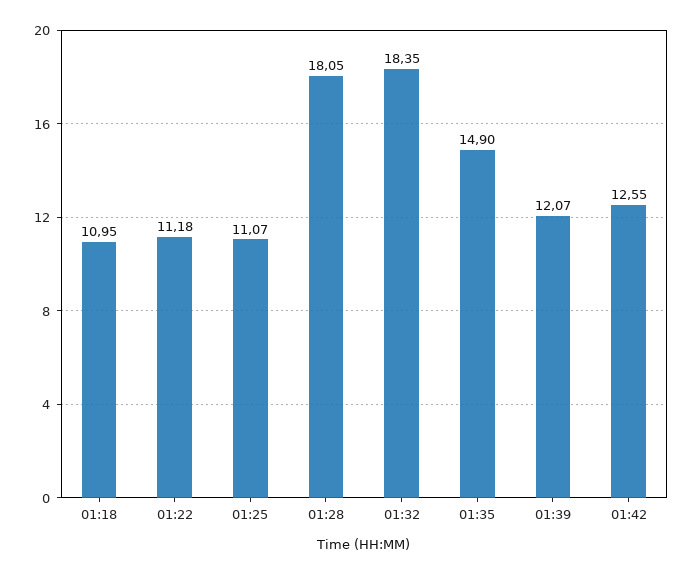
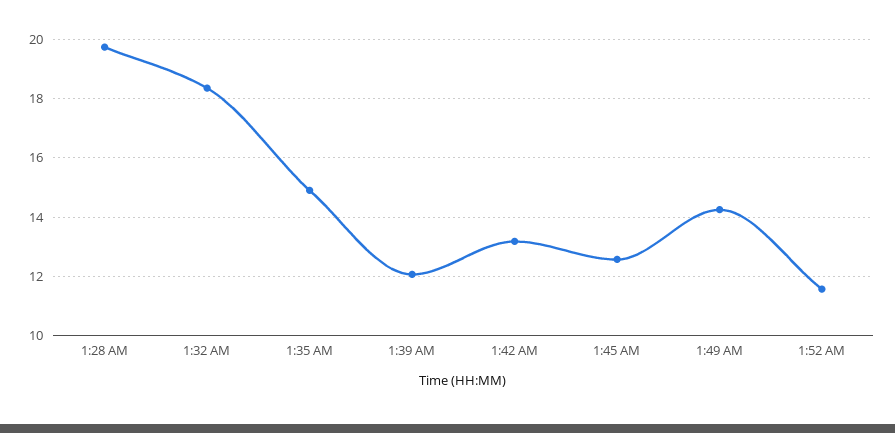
01:18: 10.95 -> none
01:22: 11.18 -> none
01:25: 11.07 -> none
01:28: 18.05 -> 19.75
01:42: 12.55 -> 13.25
1:45 AM: none -> 12.5
1:49 AM: none -> 14.25
1:52 AM: none -> 11.5

